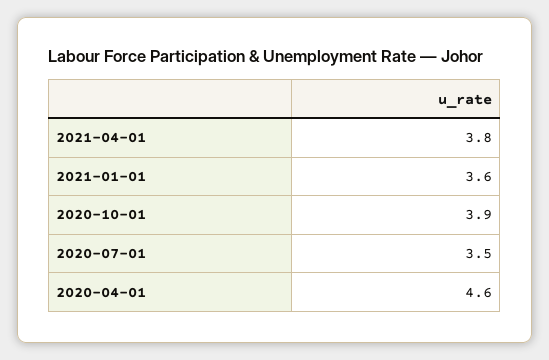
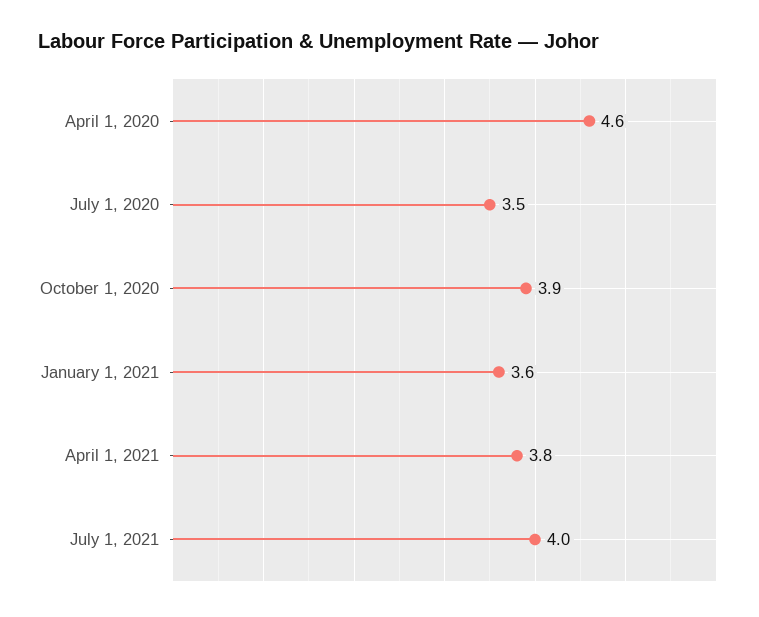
July 1, 2021: none -> 4

